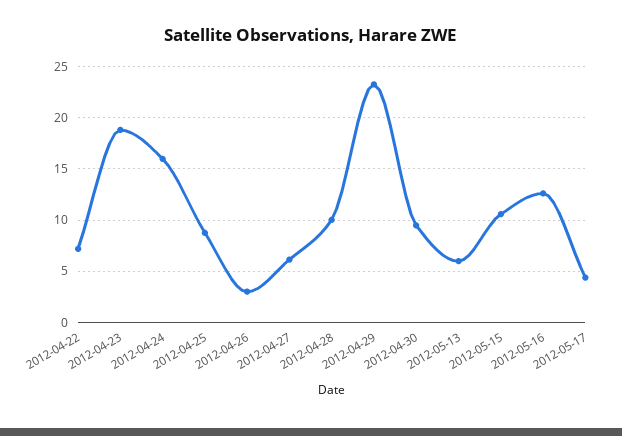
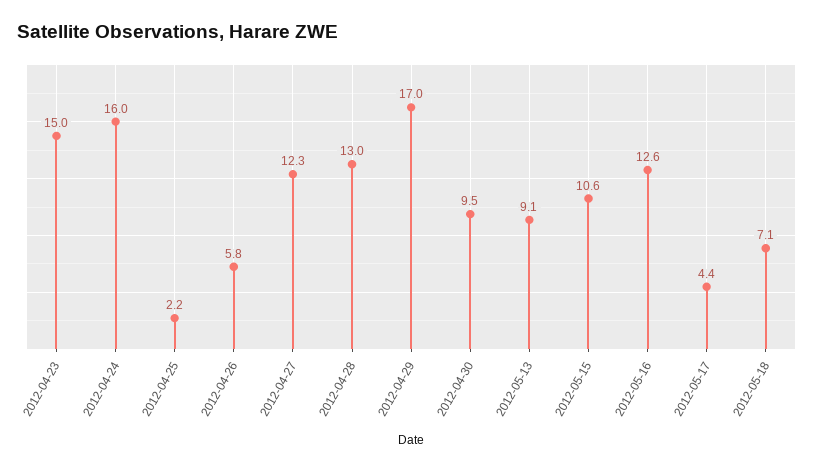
2012-04-22: 7 -> none
2012-04-23: 19 -> 15
2012-04-25: 9 -> 2.2
2012-04-26: 3 -> 5.8
2012-04-27: 6 -> 12.3
2012-04-28: 10 -> 13
2012-04-29: 23 -> 17
2012-05-13: 6 -> 9.1
2012-05-18: none -> 7.1

